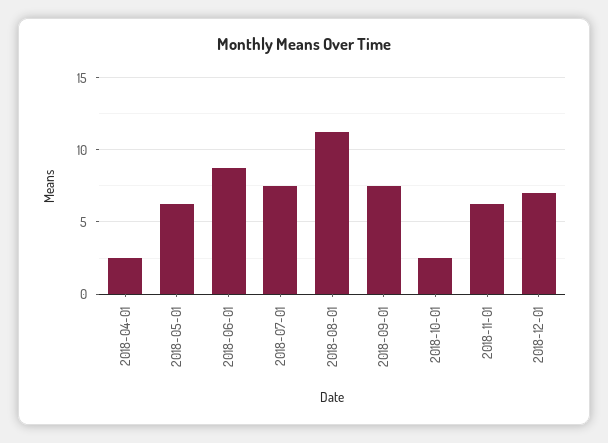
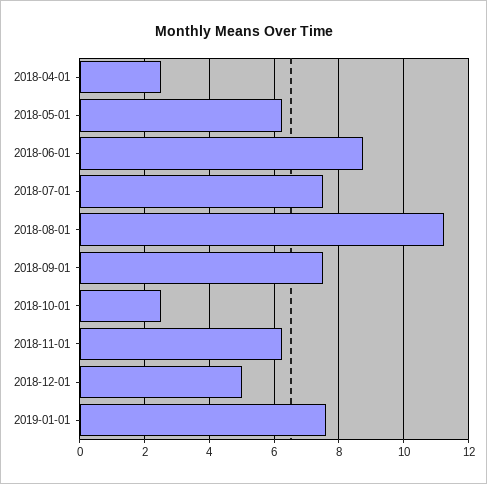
2018-12-01: 7 -> 5
2019-01-01: none -> 7.6

